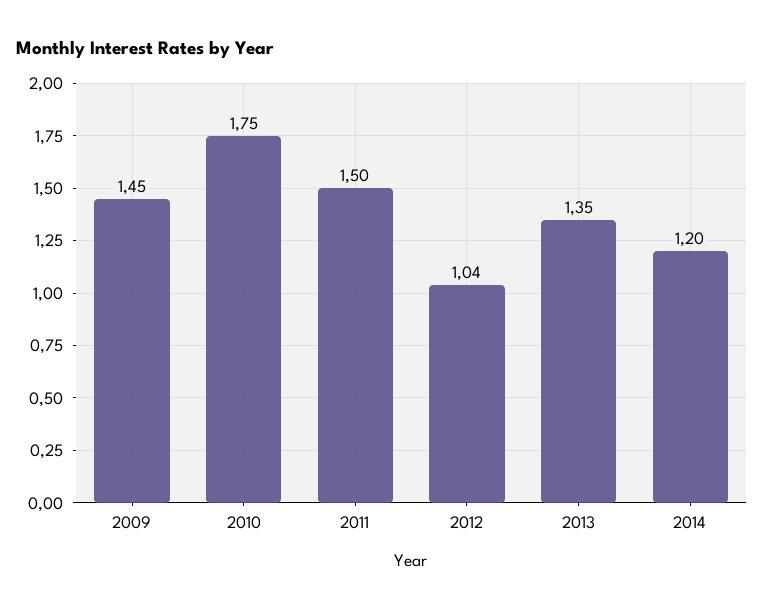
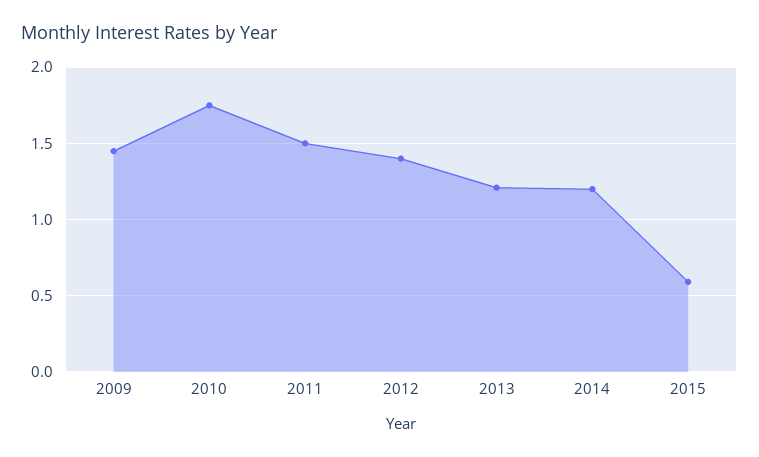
2012: 1.04 -> 1.4
2013: 1.35 -> 1.2
2015: none -> 0.6

